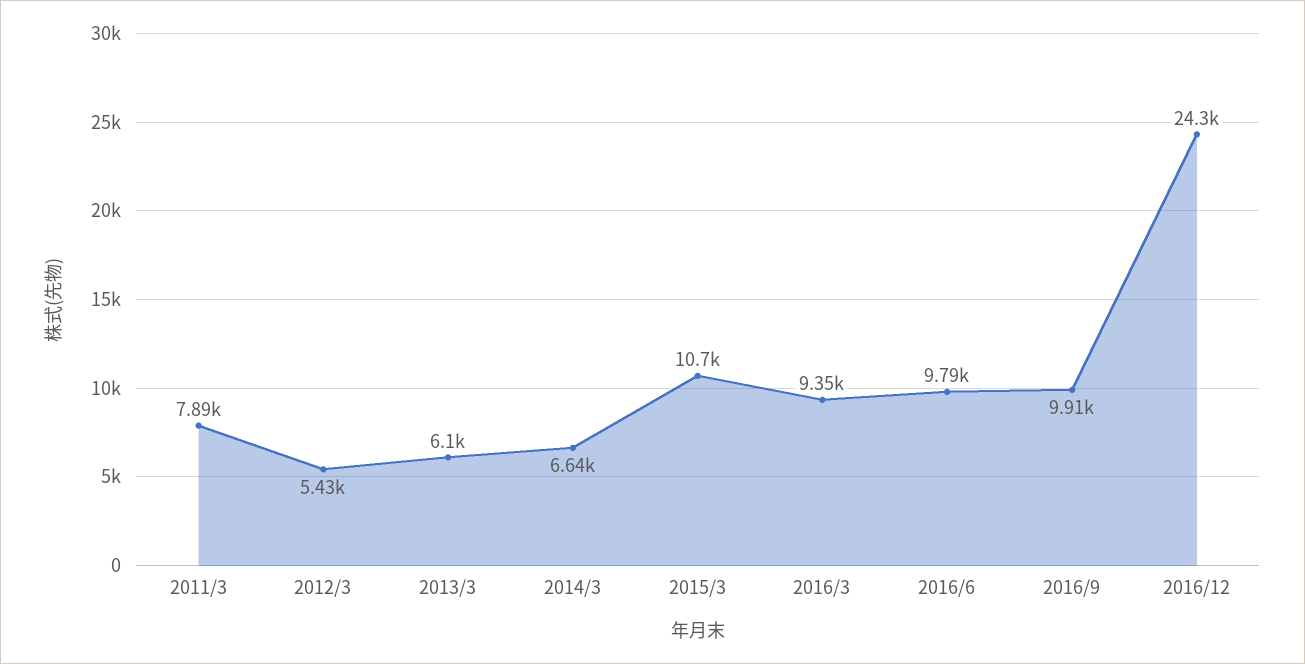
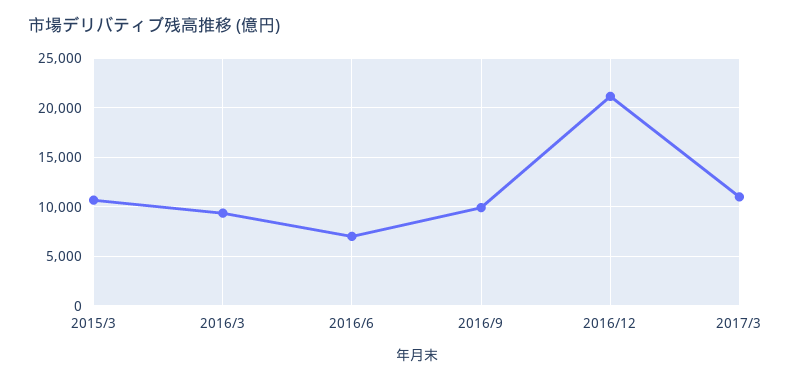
2011/3: 7890 -> none
2012/3: 5430 -> none
2013/3: 6100 -> none
2014/3: 6640 -> none
2016/6: 9790 -> 7000
2016/12: 24300 -> 21000
2017/3: none -> 11000

